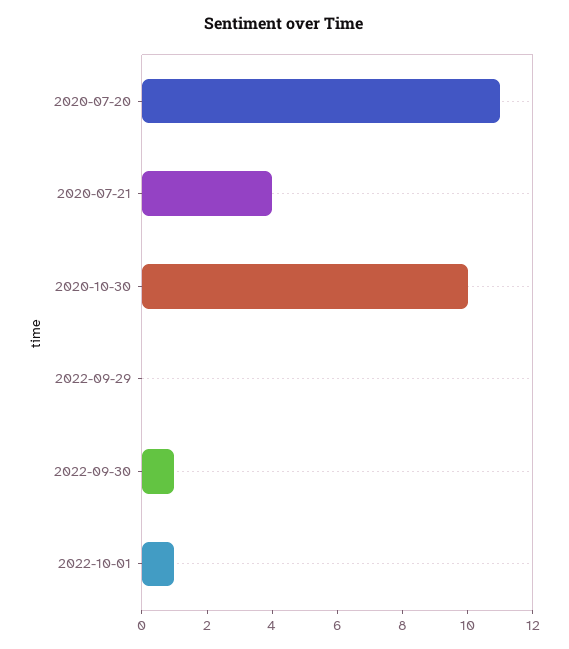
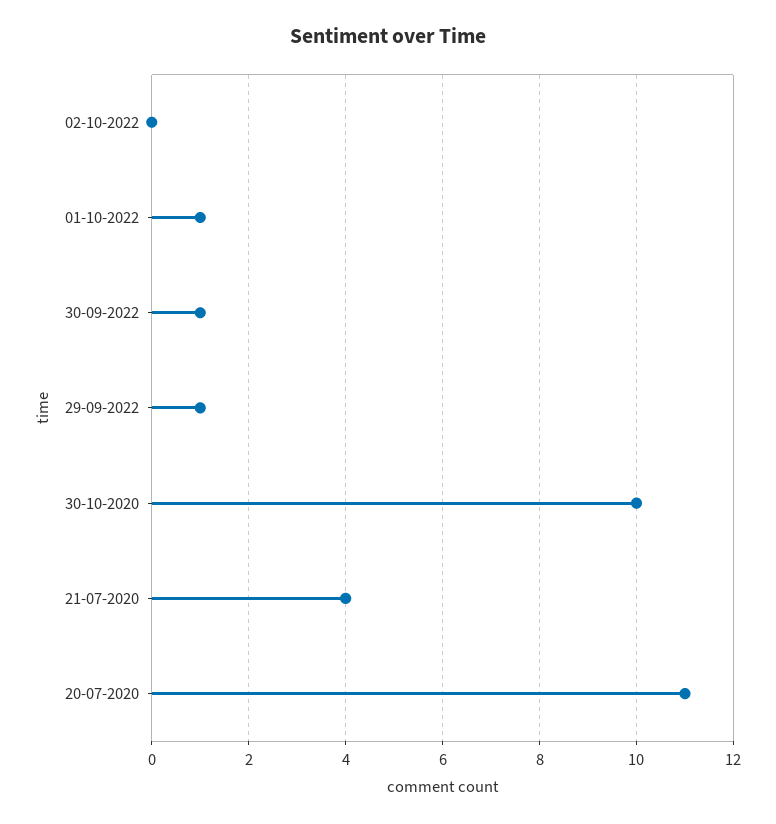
2022-09-29: 0 -> 1
02-10-2022: none -> 0

